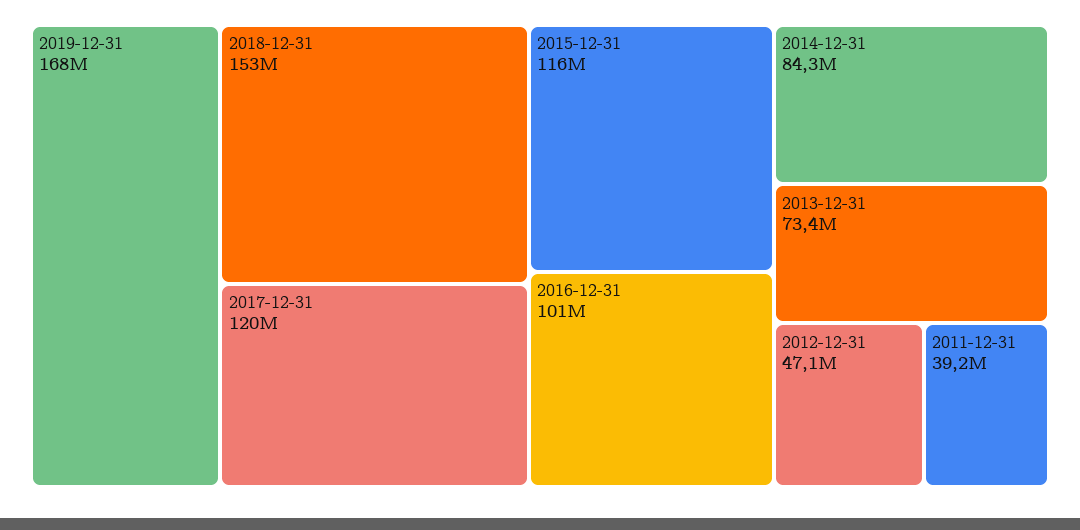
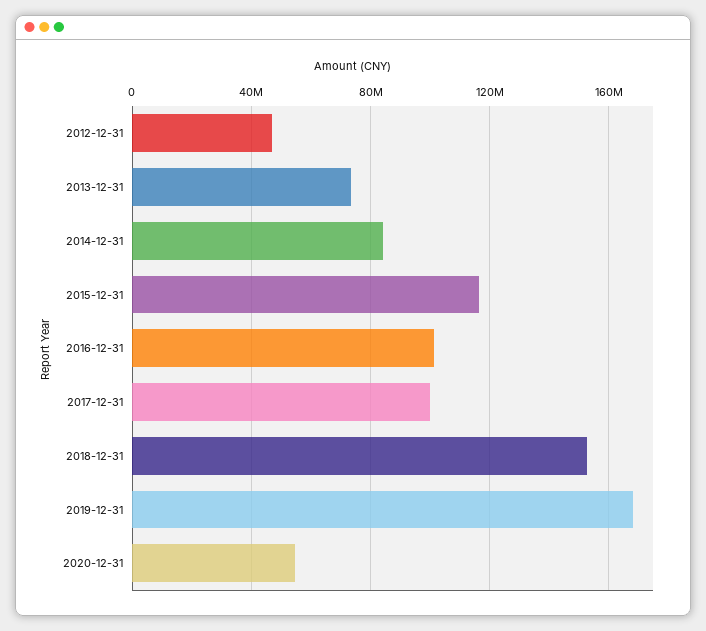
2017-12-31: 120000000 -> 100000000
2011-12-31: 39200000 -> none
2020-12-31: none -> 55000000

